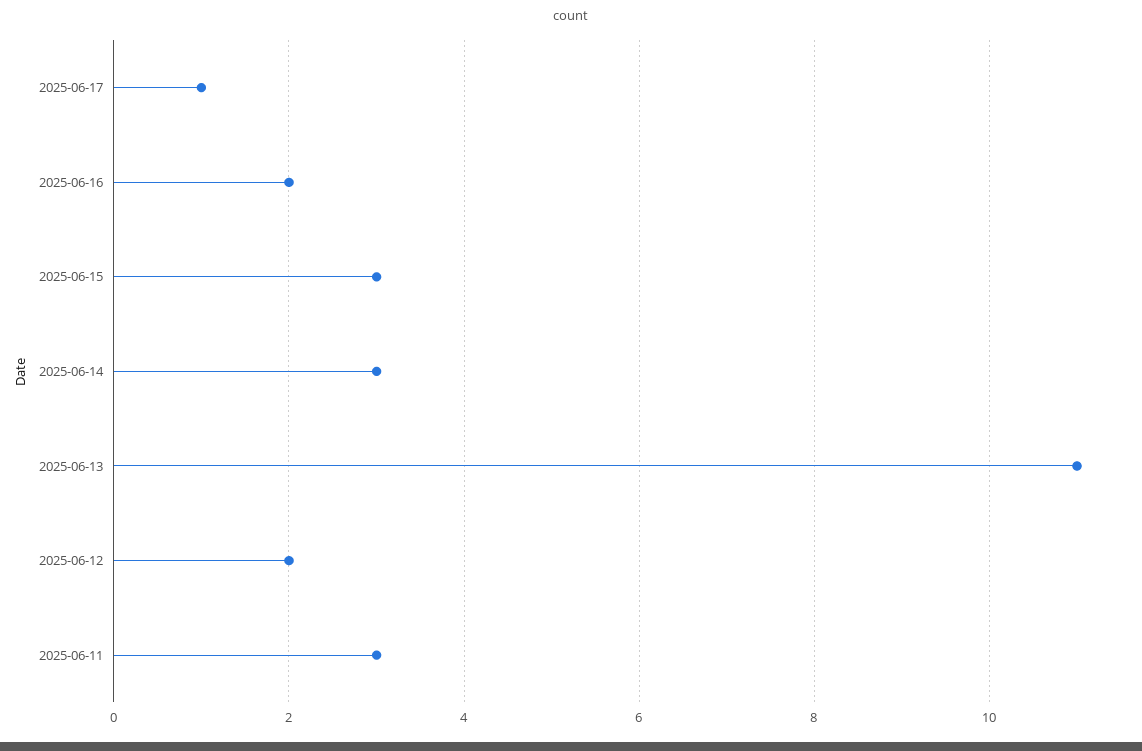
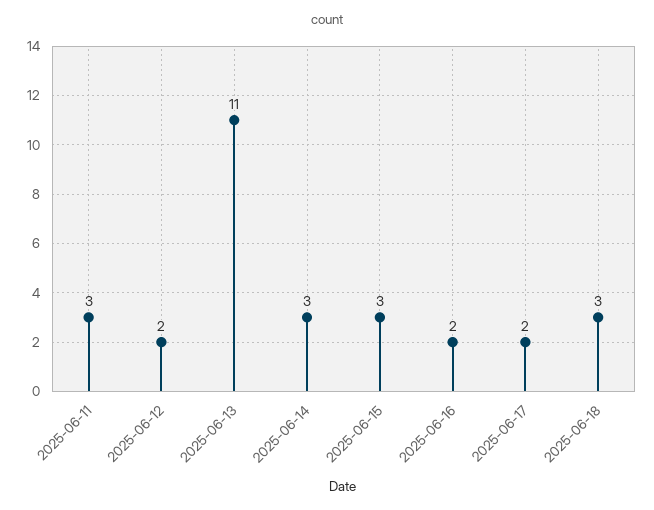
2025-06-17: 1 -> 2
2025-06-18: none -> 3

